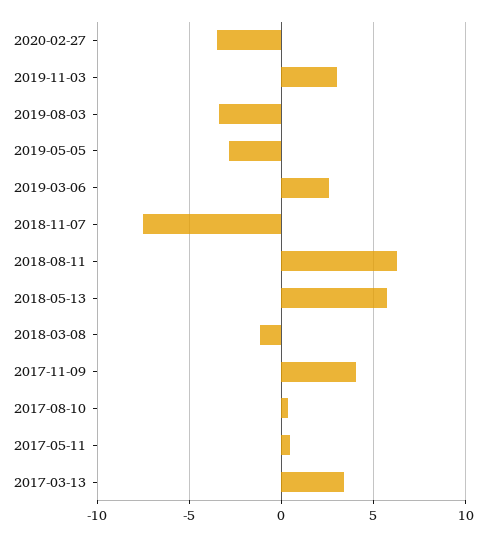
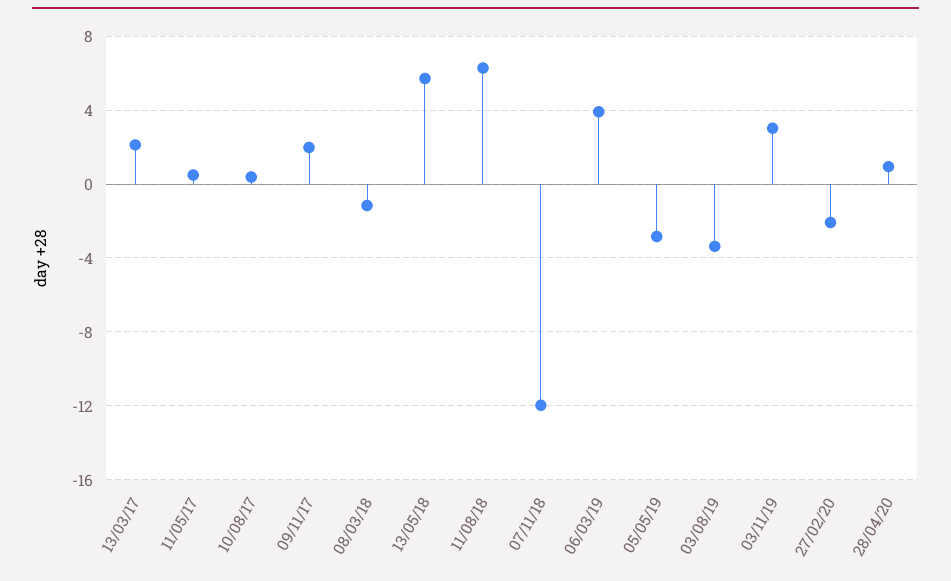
2020-02-27: -3.5 -> -2
2019-03-06: 2.5 -> 4
2018-11-07: -7.5 -> -12
2017-11-09: 4 -> 2
2017-03-13: 3.5 -> 2
28/04/20: none -> 1

